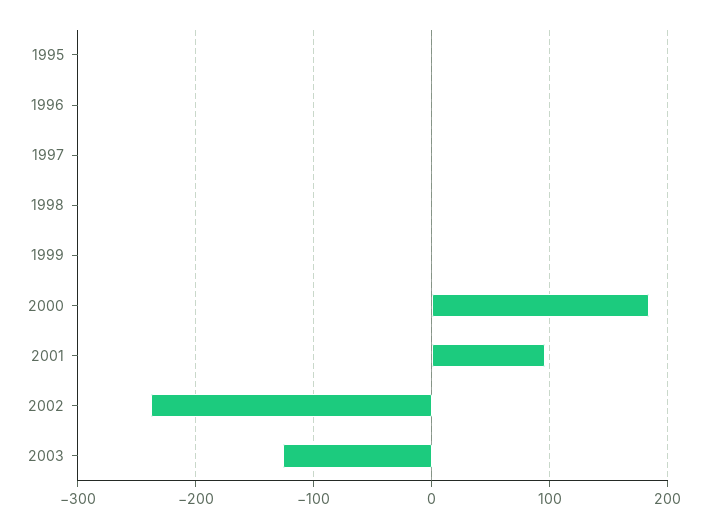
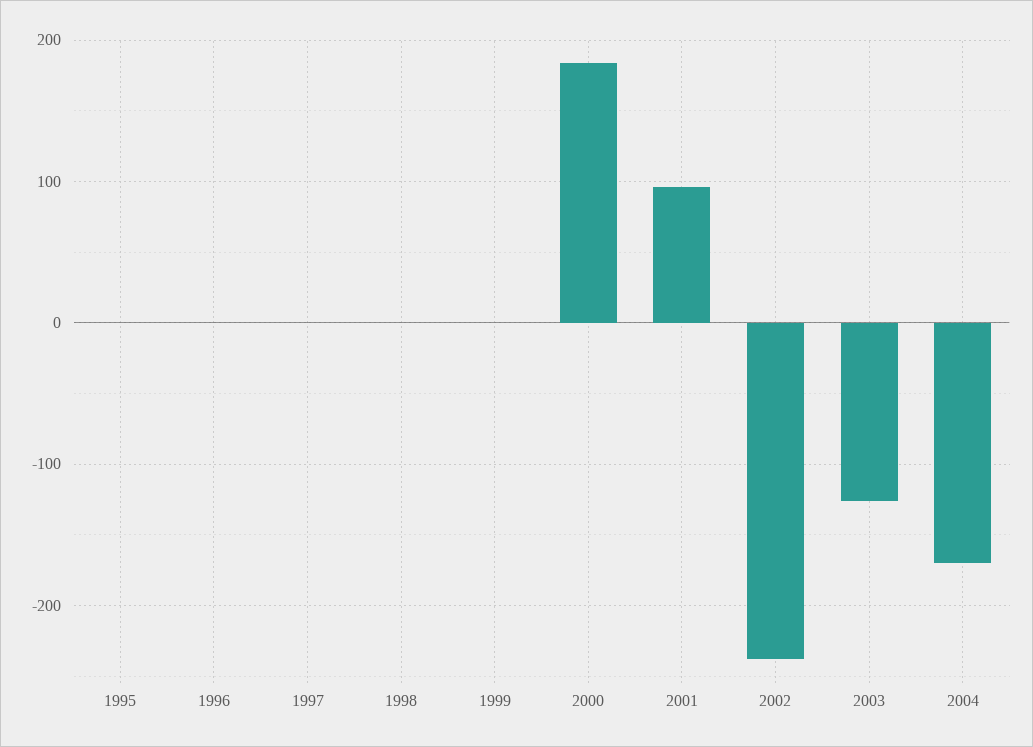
2004: none -> -170

